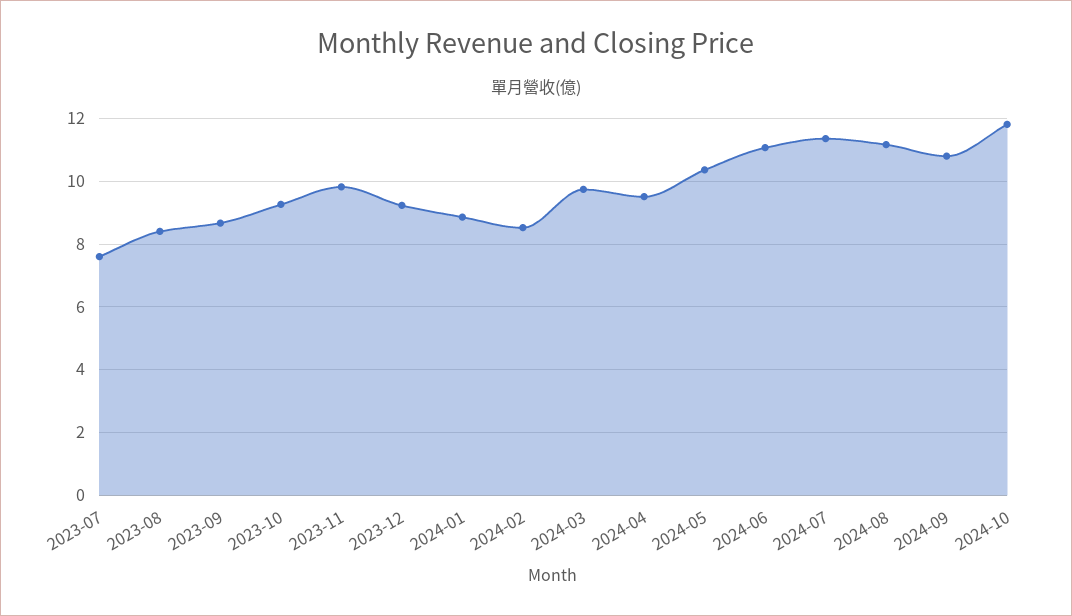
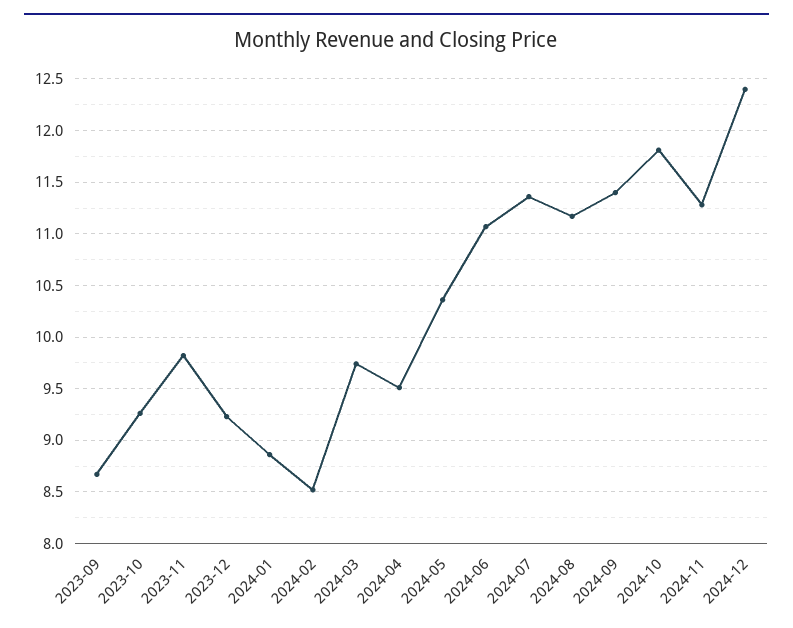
2023-07: 7.6 -> none
2023-08: 8.4 -> none
2024-09: 10.8 -> 11.4
2024-11: none -> 11.3
2024-12: none -> 12.4

